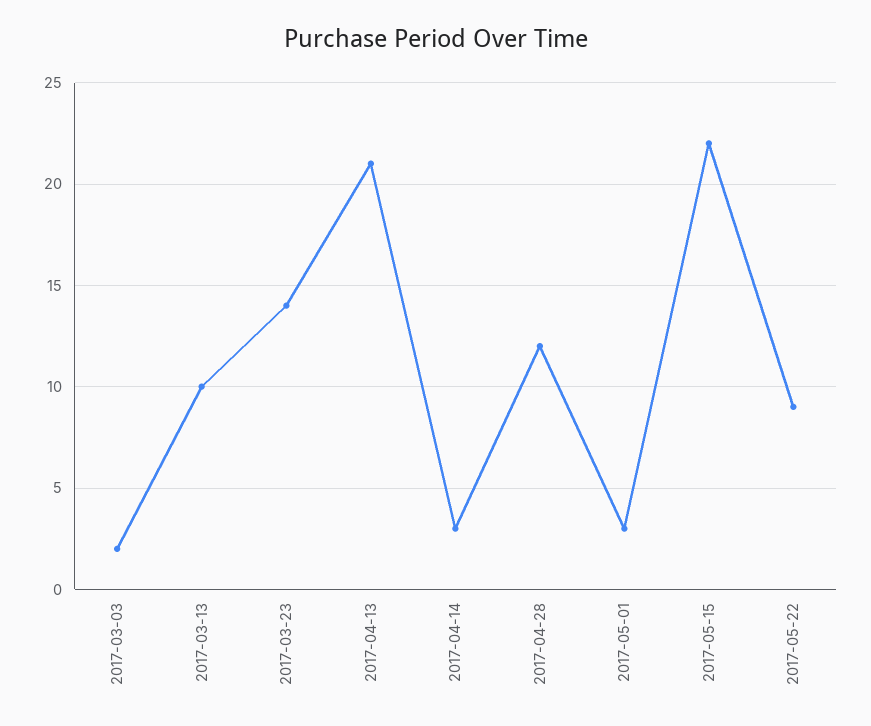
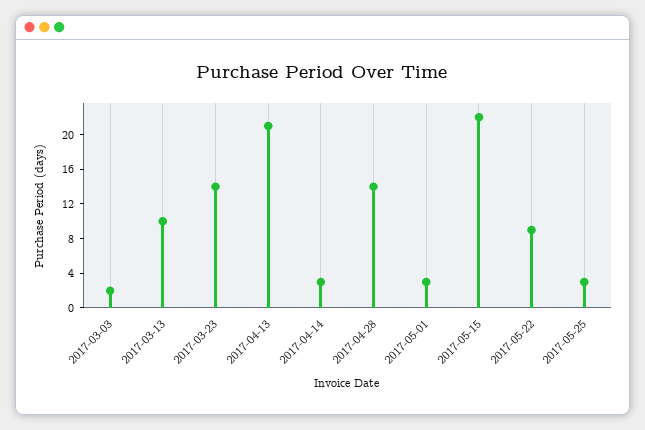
2017-04-28: 12 -> 14
2017-05-25: none -> 3

